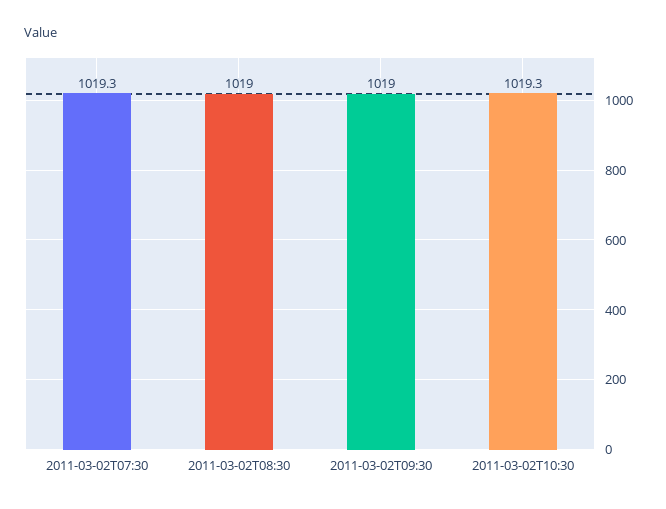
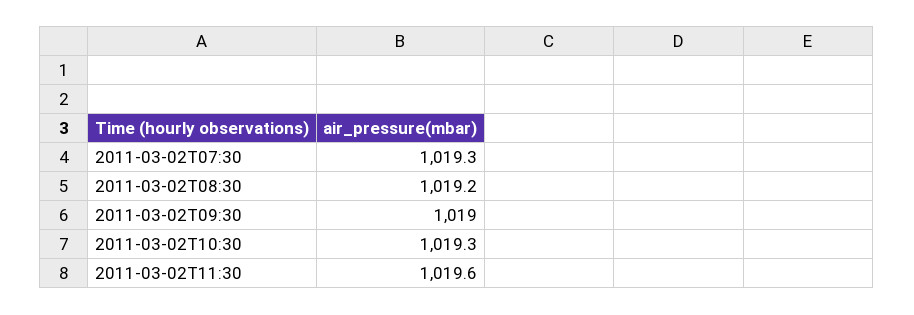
2011-03-02T08:30: 1019 -> 1019.2
2011-03-02T11:30: none -> 1019.6

